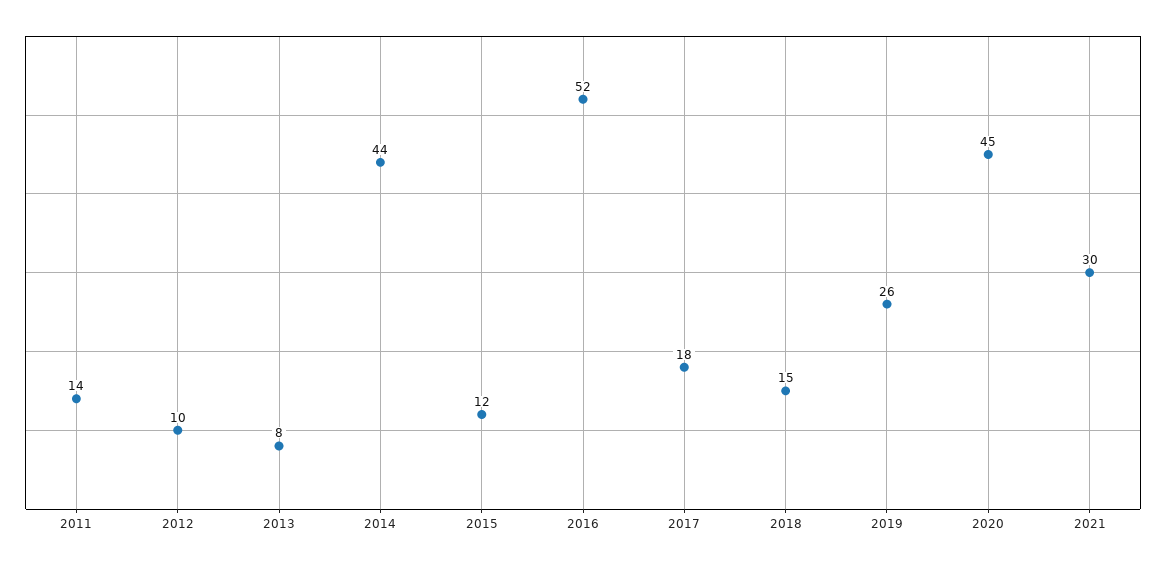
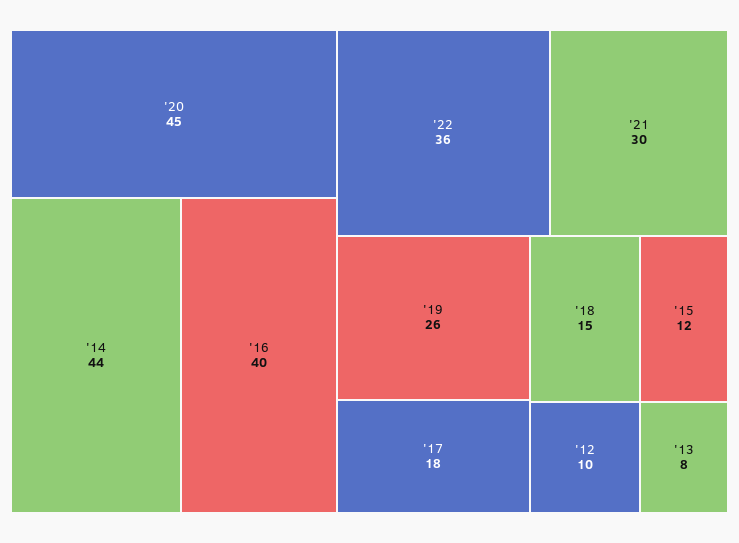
2011: 14 -> none
2016: 52 -> 40
'22: none -> 36

